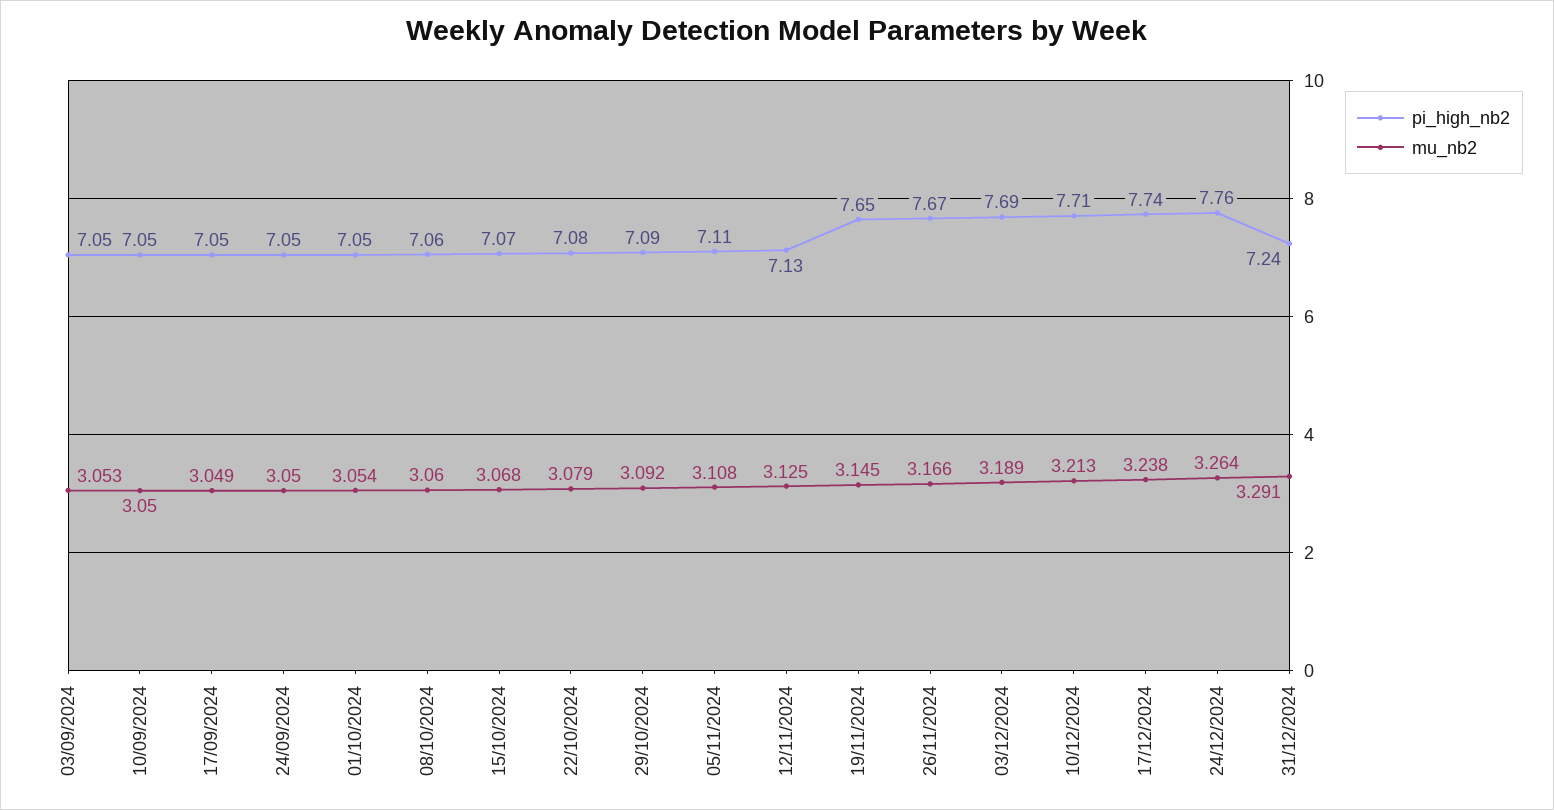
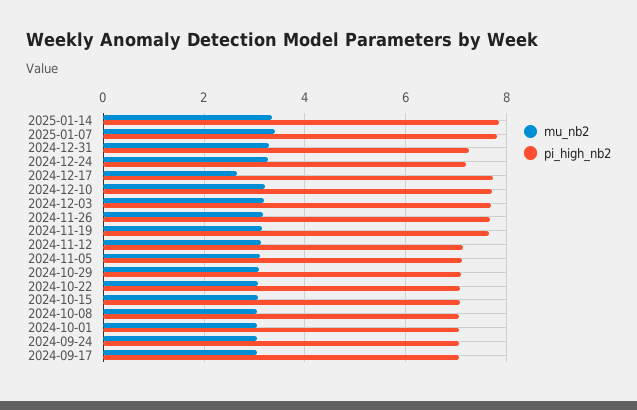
pi_high_nb2, 03/09/2024: 7.05 -> none
mu_nb2, 03/09/2024: 3.053 -> none
pi_high_nb2, 10/09/2024: 7.05 -> none
mu_nb2, 10/09/2024: 3.05 -> none
mu_nb2, 17/12/2024: 3.238 -> 2.6
pi_high_nb2, 24/12/2024: 7.76 -> 7.2
mu_nb2, 2025-01-14: none -> 3.4
pi_high_nb2, 2025-01-14: none -> 7.8
mu_nb2, 2025-01-07: none -> 3.4
pi_high_nb2, 2025-01-07: none -> 7.8

